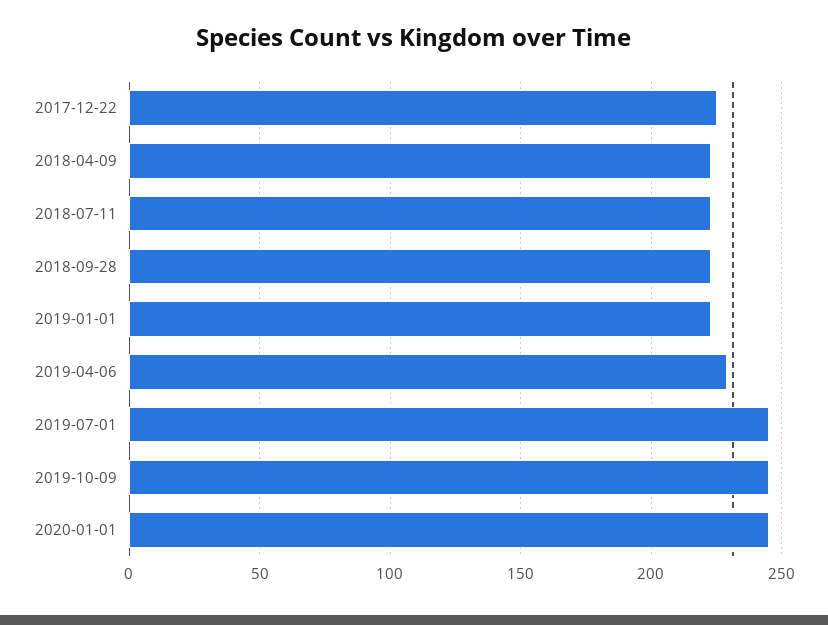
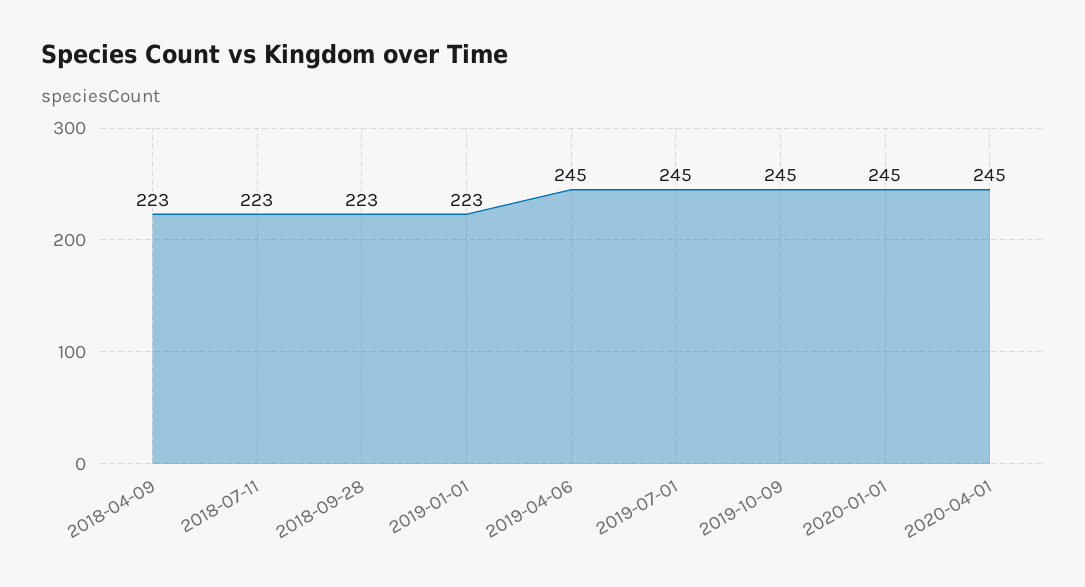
2017-12-22: 225 -> none
2019-04-06: 230 -> 245
2020-04-01: none -> 245

